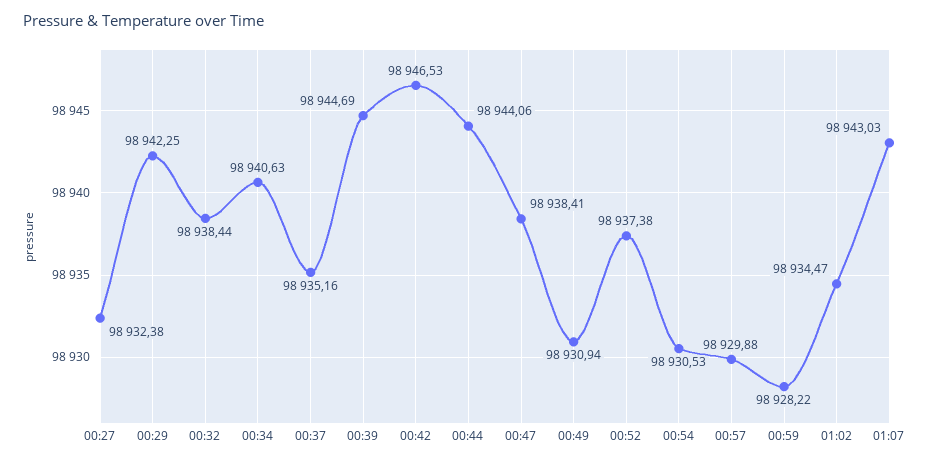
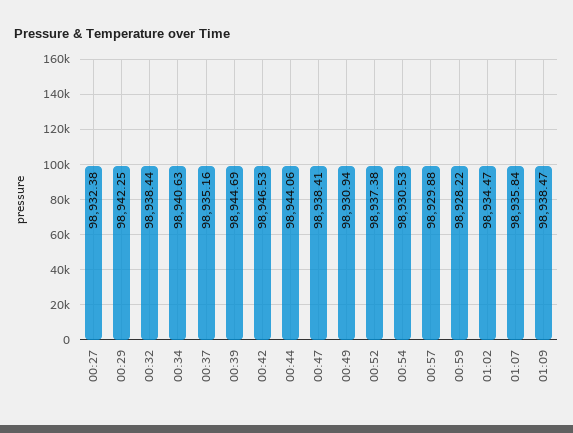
01:07: 98943.03 -> 98935.84
01:09: none -> 98938.47

